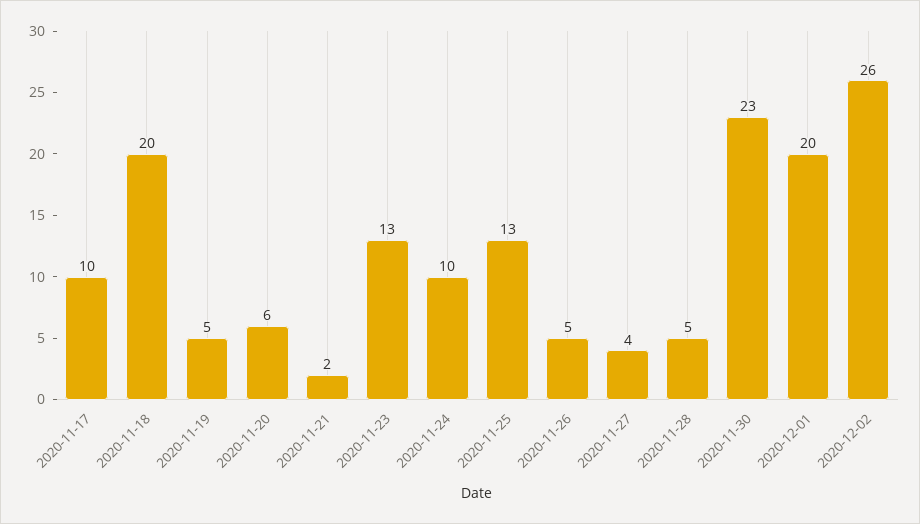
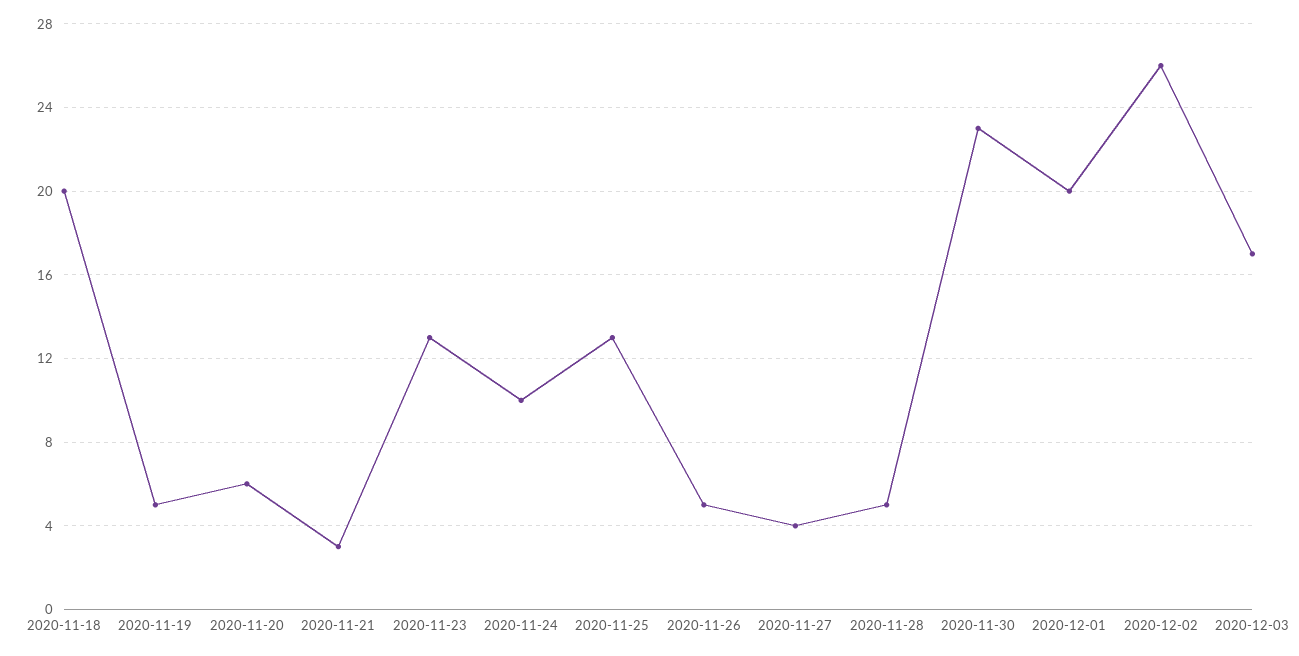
2020-11-17: 10 -> none
2020-11-21: 2 -> 3
2020-12-03: none -> 17

